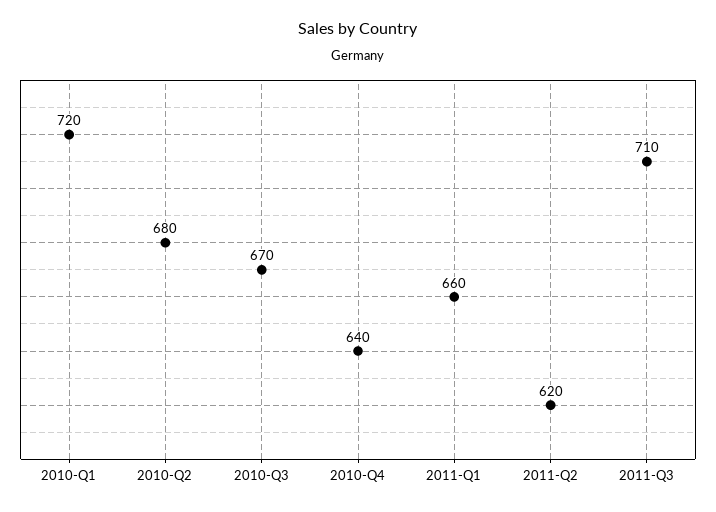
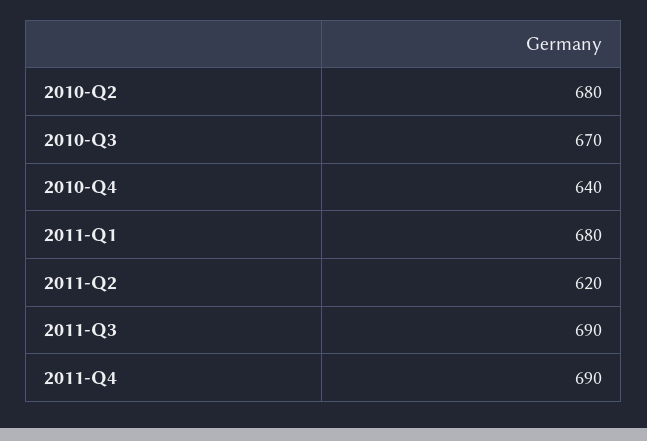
2010-Q1: 720 -> none
2011-Q1: 660 -> 680
2011-Q3: 710 -> 690
2011-Q4: none -> 690

